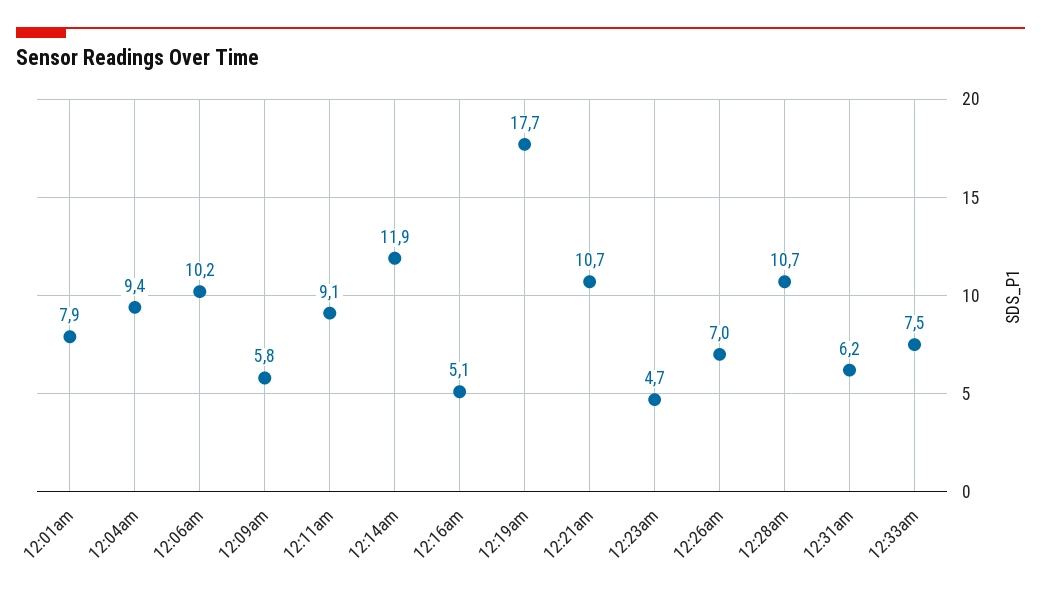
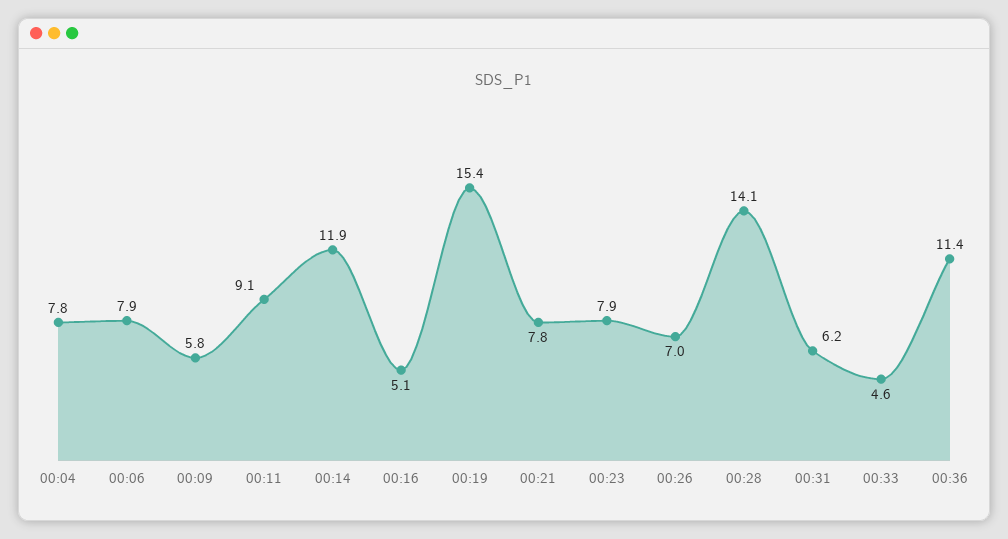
12:01am: 7.9 -> none
12:04am: 9.4 -> 7.8
12:06am: 10.2 -> 7.9
12:19am: 17.7 -> 15.4
12:21am: 10.7 -> 7.8
12:23am: 4.7 -> 7.9
12:28am: 10.7 -> 14.1
12:33am: 7.5 -> 4.6
00:36: none -> 11.4

